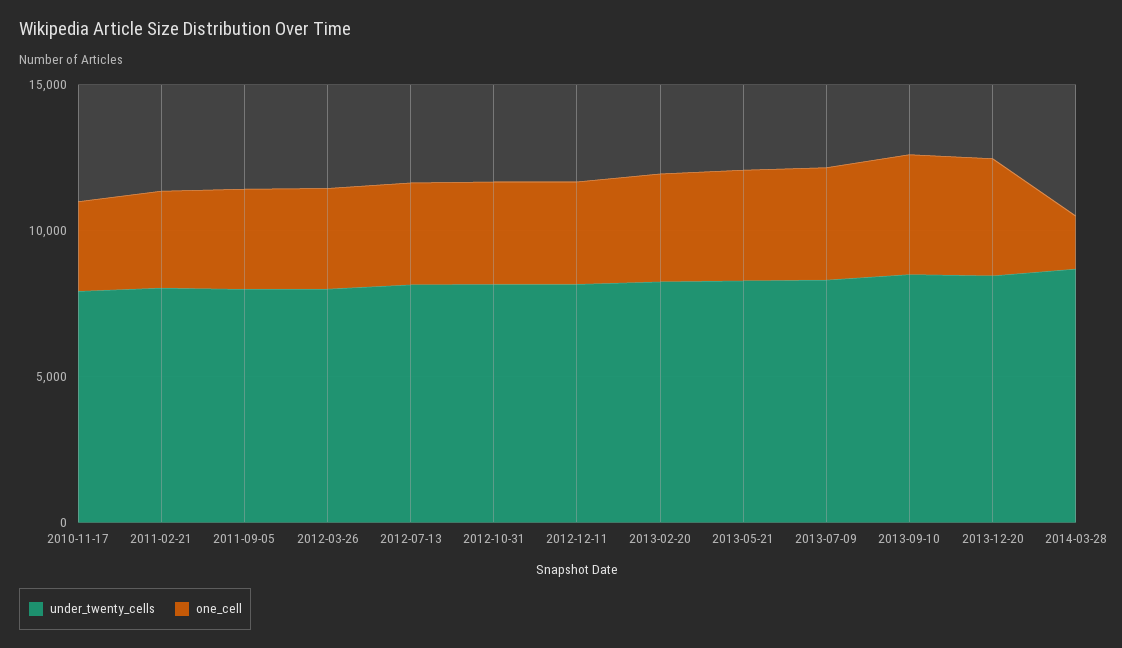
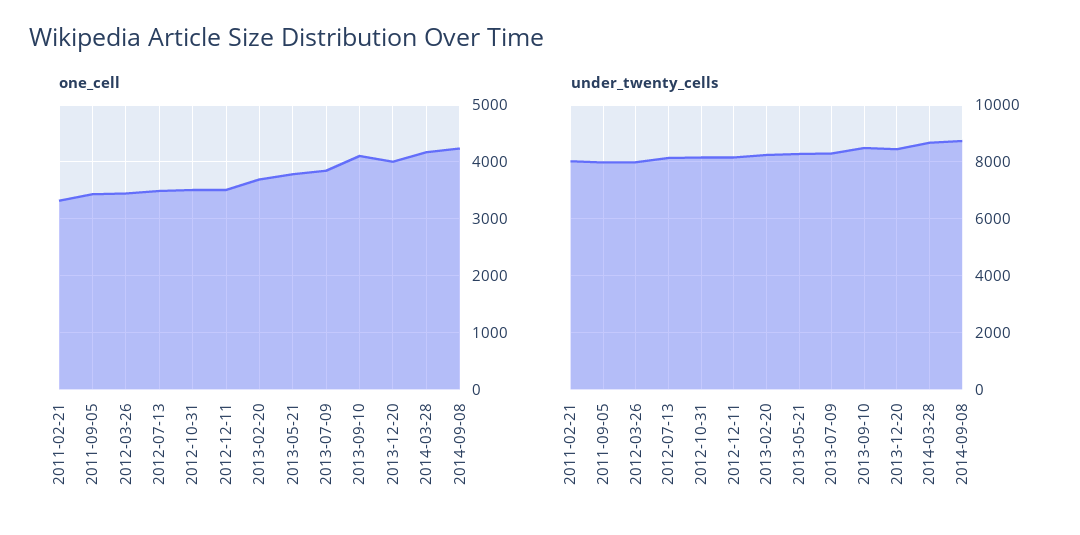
under_twenty_cells, 2010-11-17: 8000 -> none
one_cell, 2010-11-17: 3000 -> none
one_cell, 2014-03-28: 2000 -> 4200
one_cell, 2014-09-08: none -> 4200
under_twenty_cells, 2014-09-08: none -> 8750

